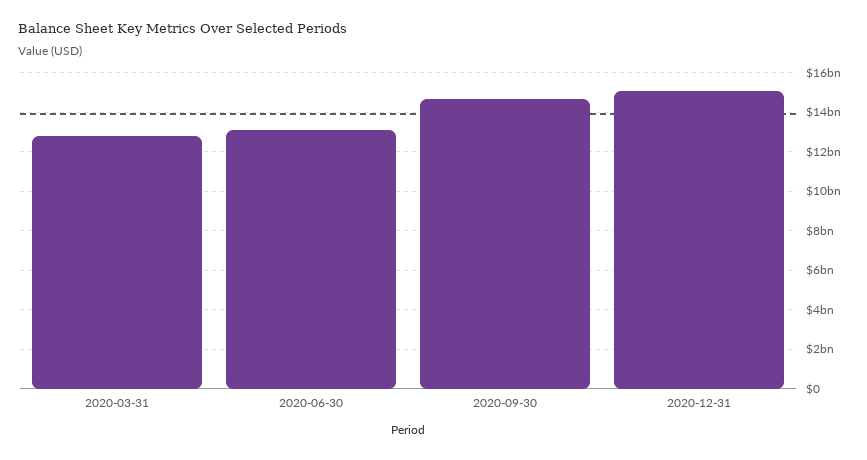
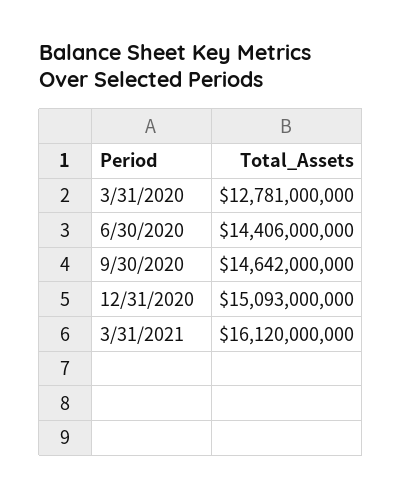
2020-06-30: 13000000000 -> 14406000000
3/31/2021: none -> 16120000000

